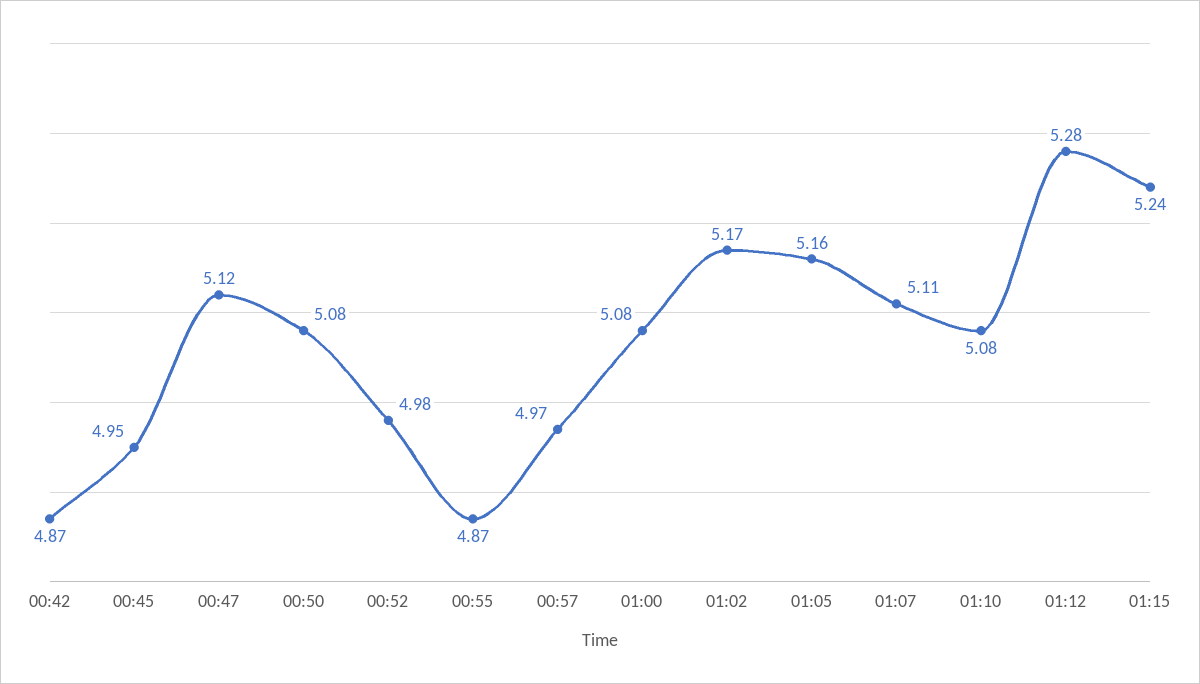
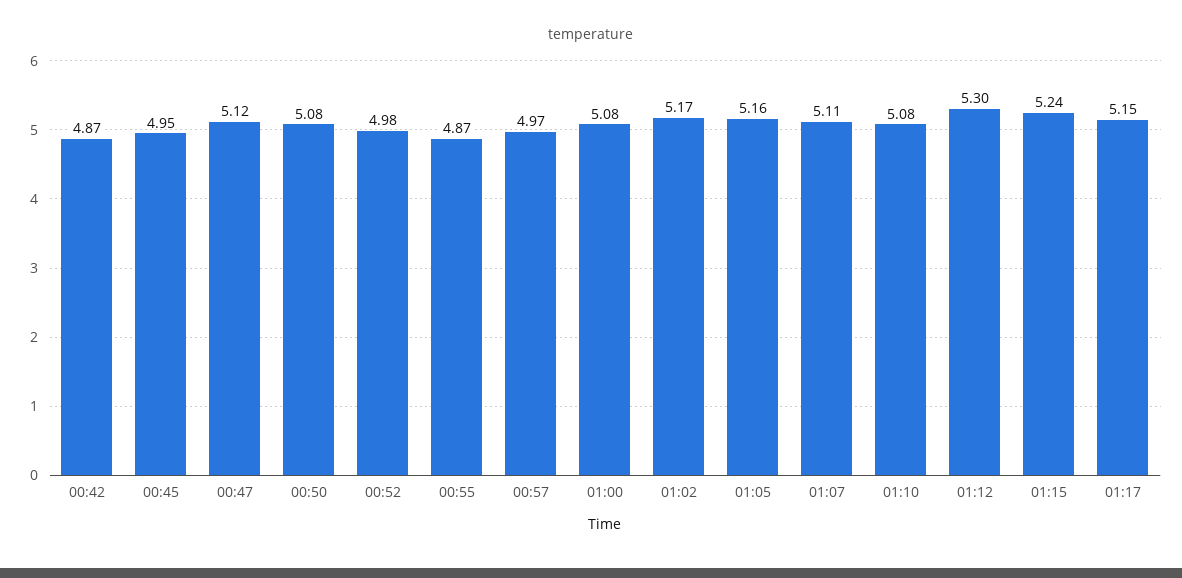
01:12: 5.28 -> 5.3
01:17: none -> 5.15

